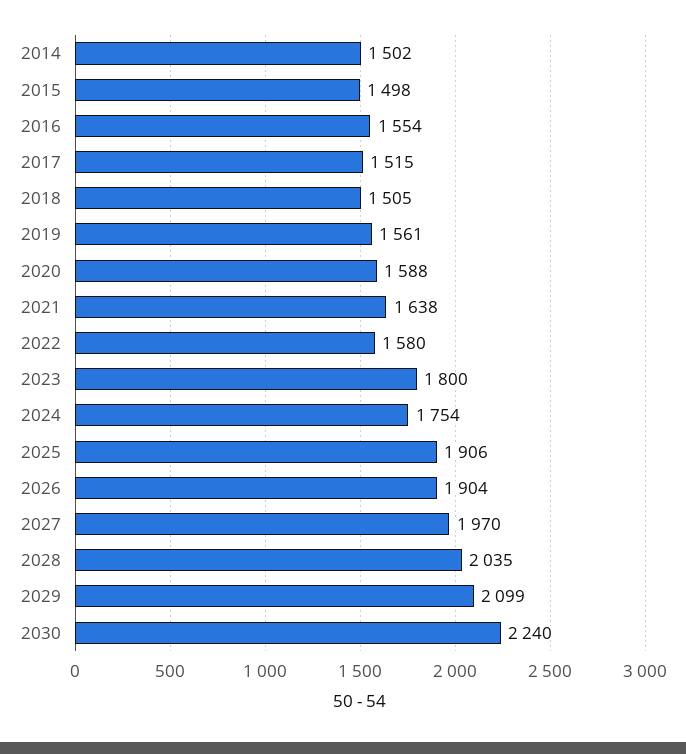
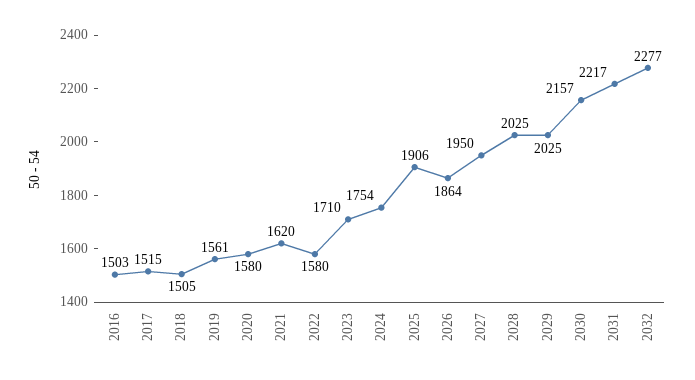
2014: 1502 -> none
2015: 1498 -> none
2016: 1554 -> 1503
2020: 1588 -> 1580
2021: 1638 -> 1620
2023: 1800 -> 1710
2026: 1904 -> 1864
2027: 1970 -> 1950
2028: 2035 -> 2025
2029: 2099 -> 2025
2030: 2240 -> 2157
2031: none -> 2217
2032: none -> 2277

